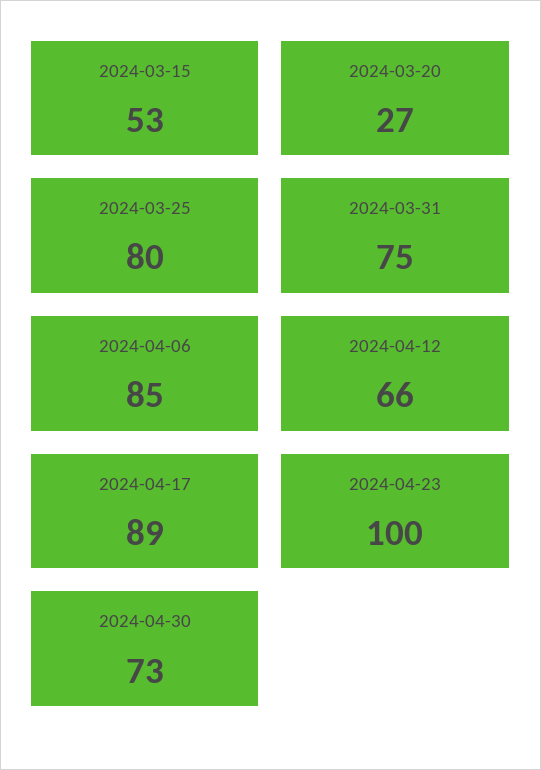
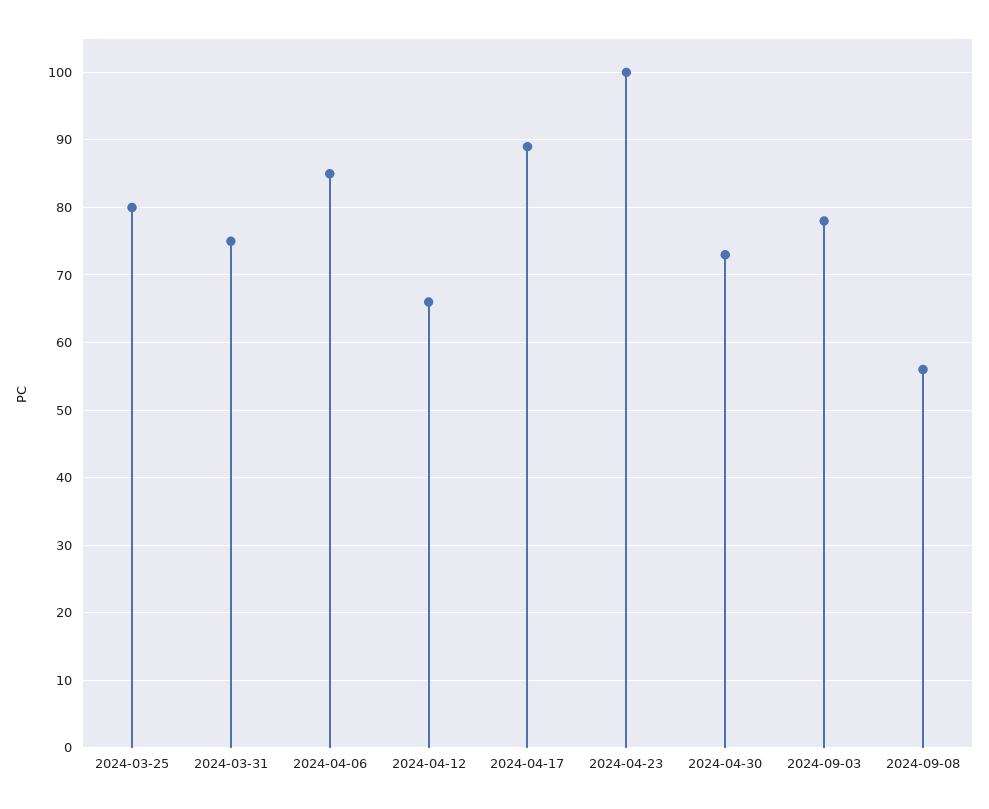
2024-03-15: 53 -> none
2024-03-20: 27 -> none
2024-09-03: none -> 78
2024-09-08: none -> 56

